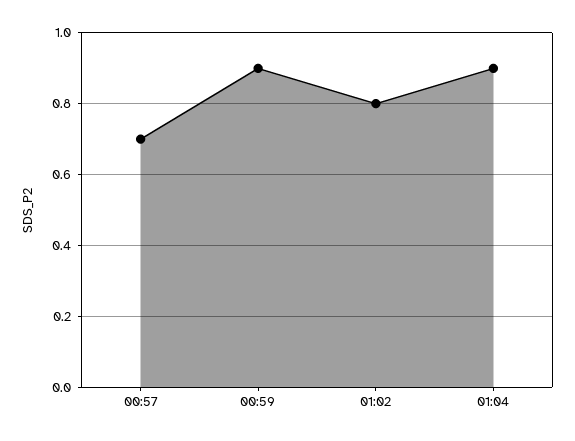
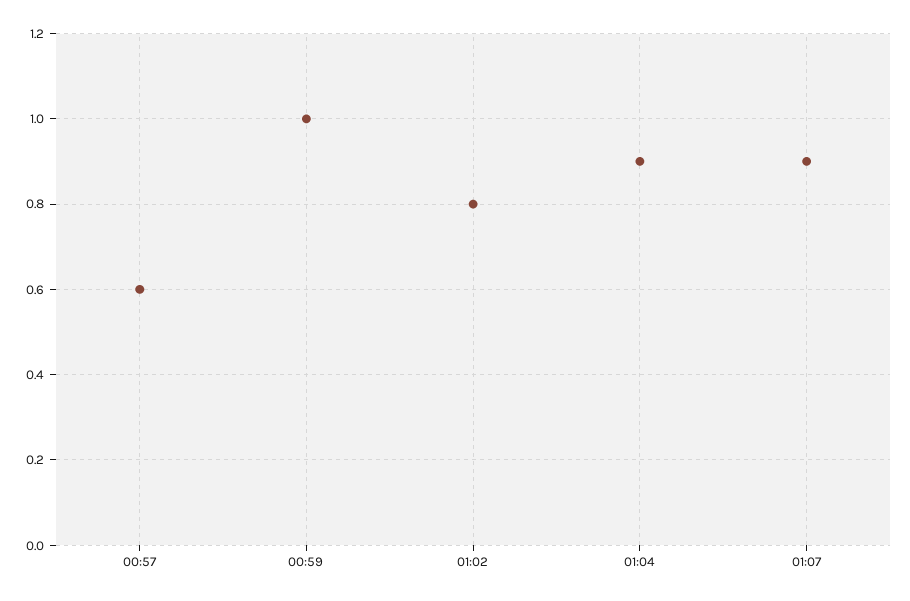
00:57: 0.7 -> 0.6
00:59: 0.9 -> 1
01:07: none -> 0.9

